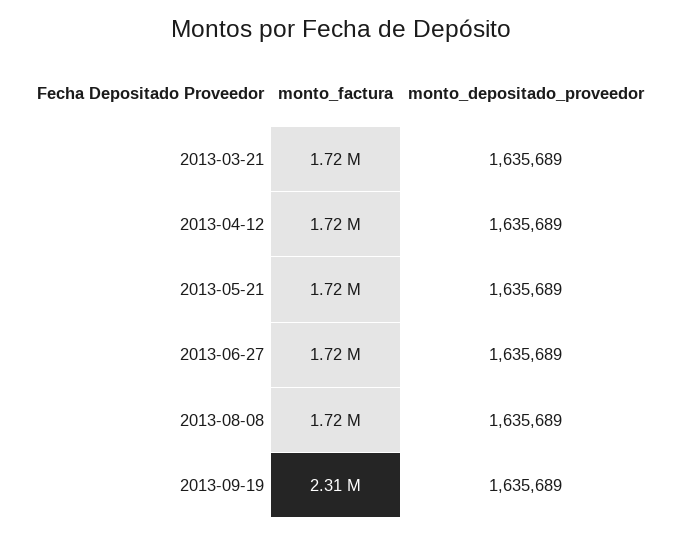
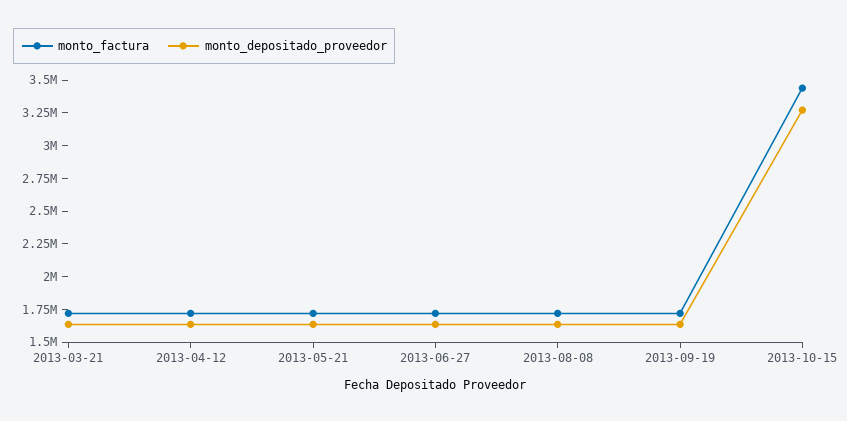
monto_factura, 2013-09-19: 2310000 -> 1750000
monto_factura, 2013-10-15: none -> 3500000
monto_depositado_proveedor, 2013-10-15: none -> 3250000

